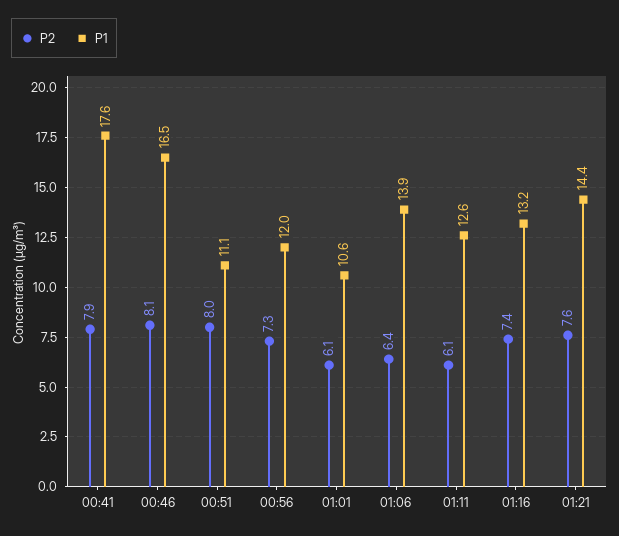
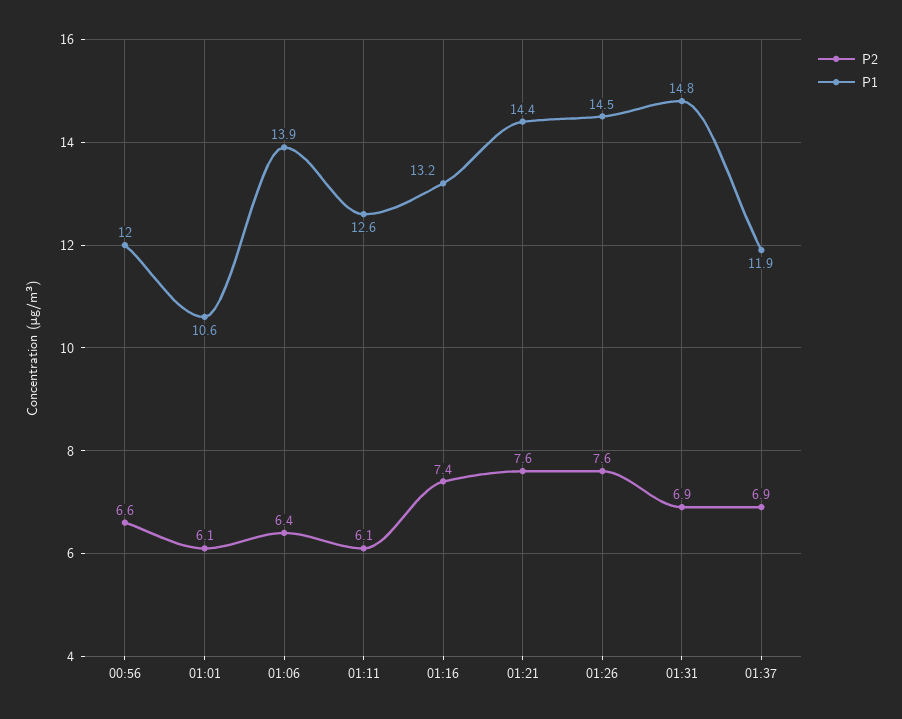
P2, 00:41: 7.9 -> none
P1, 00:41: 17.6 -> none
P2, 00:46: 8.1 -> none
P1, 00:46: 16.5 -> none
P2, 00:51: 8 -> none
P1, 00:51: 11.1 -> none
P2, 00:56: 7.3 -> 6.6
P2, 01:26: none -> 7.6
P1, 01:26: none -> 14.5
P2, 01:31: none -> 6.9
P1, 01:31: none -> 14.8
P2, 01:37: none -> 6.9
P1, 01:37: none -> 11.9

